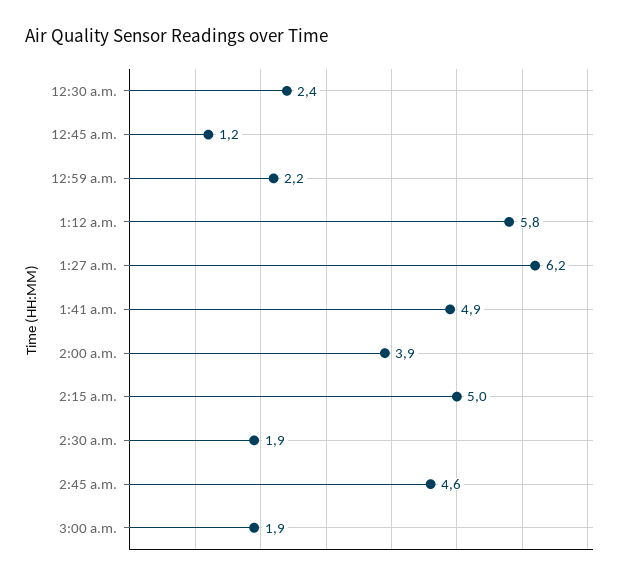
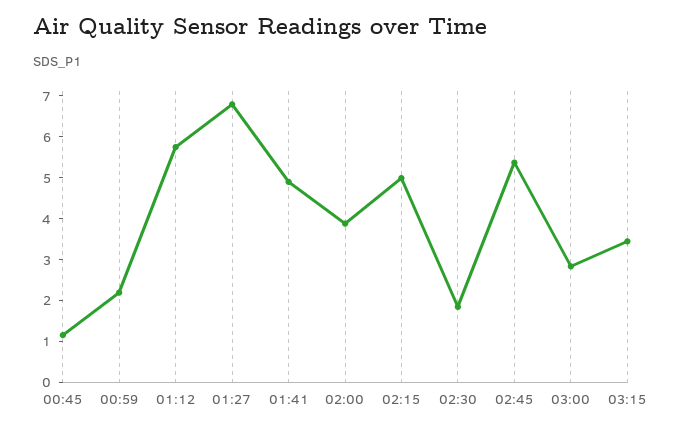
12:30 a.m.: 2.4 -> none
1:27 a.m.: 6.2 -> 6.8
2:45 a.m.: 4.6 -> 5.4
3:00 a.m.: 1.9 -> 2.8
03:15: none -> 3.4

